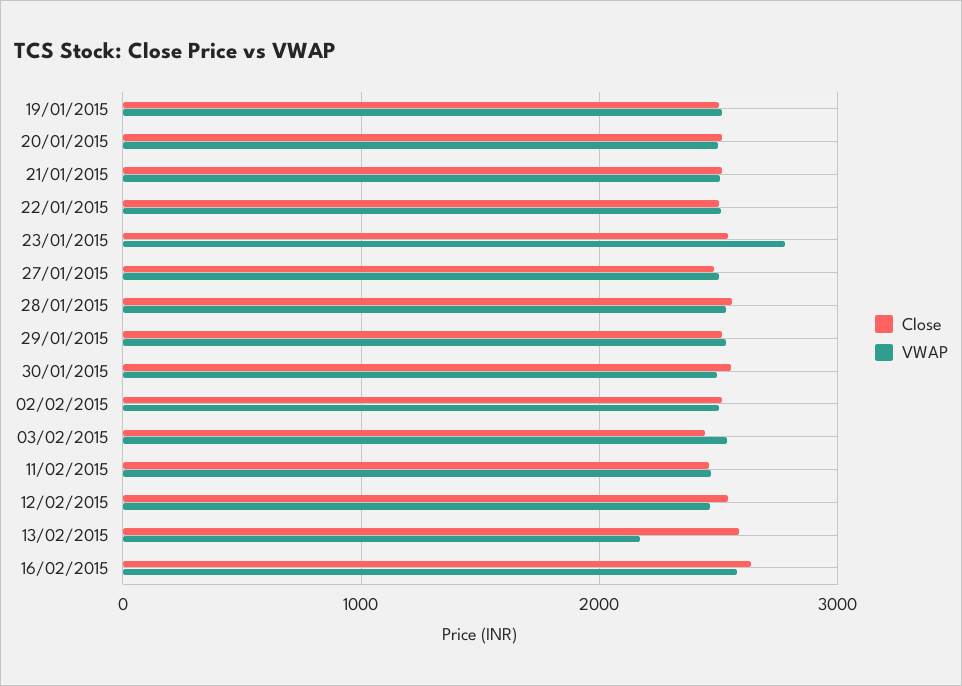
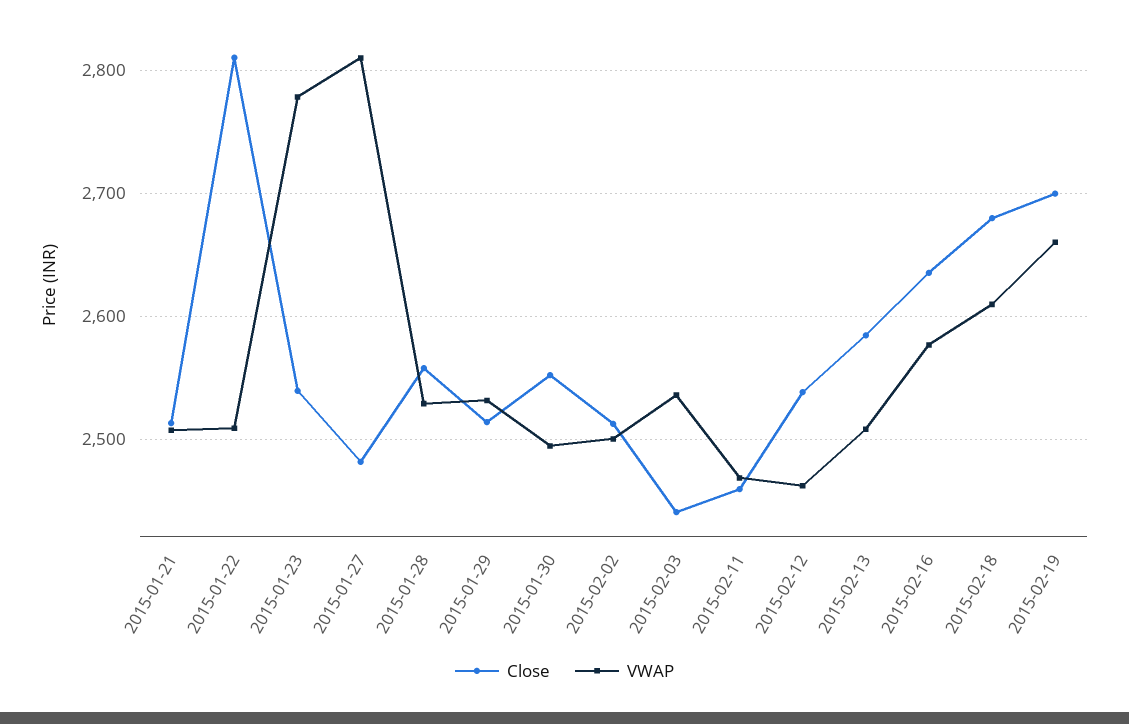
Close, 19/01/2015: 2500 -> none
VWAP, 19/01/2015: 2500 -> none
Close, 20/01/2015: 2500 -> none
VWAP, 20/01/2015: 2500 -> none
Close, 22/01/2015: 2500 -> 2810
VWAP, 27/01/2015: 2500 -> 2810
VWAP, 13/02/2015: 2200 -> 2510
Close, 2015-02-18: none -> 2680
VWAP, 2015-02-18: none -> 2610
Close, 2015-02-19: none -> 2700
VWAP, 2015-02-19: none -> 2660

